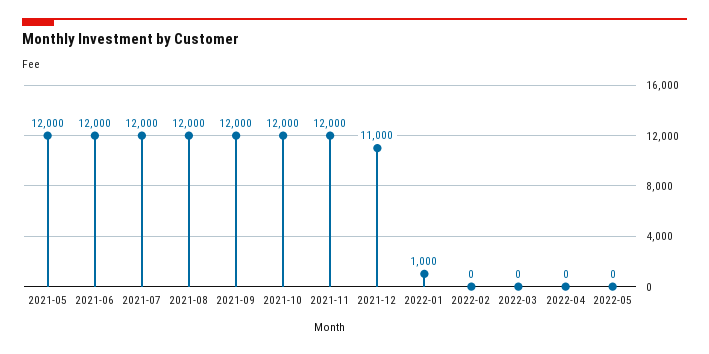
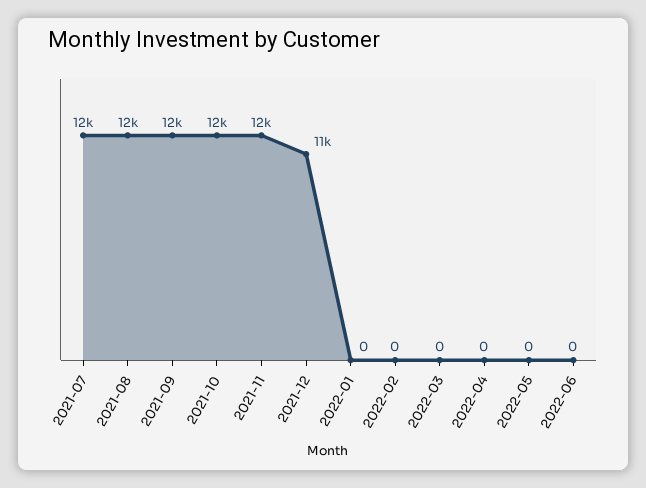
2021-05: 12000 -> none
2021-06: 12000 -> none
2022-01: 1000 -> 0
2022-06: none -> 0

